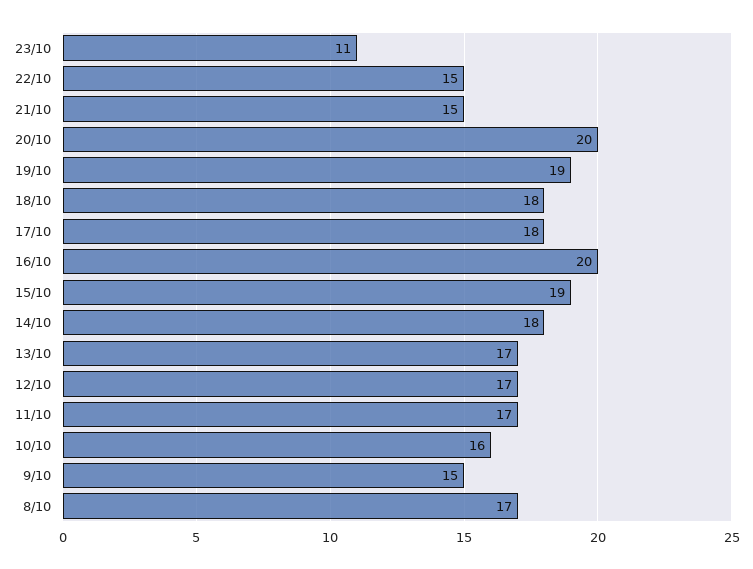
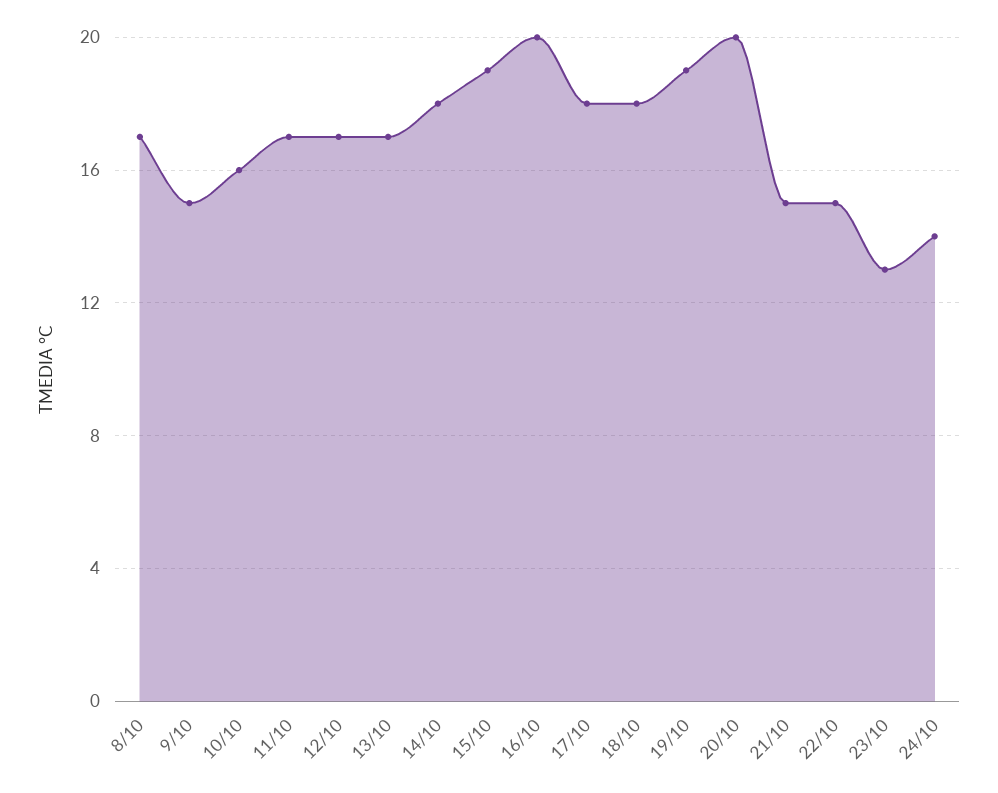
23/10: 11 -> 13
24/10: none -> 14

